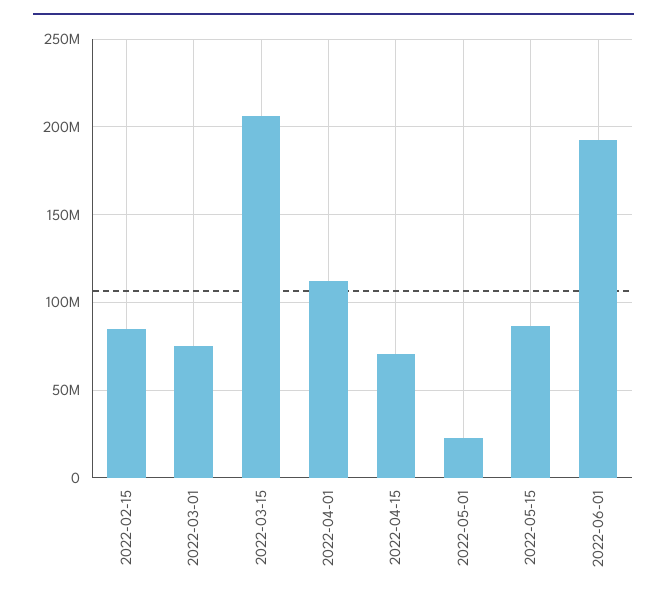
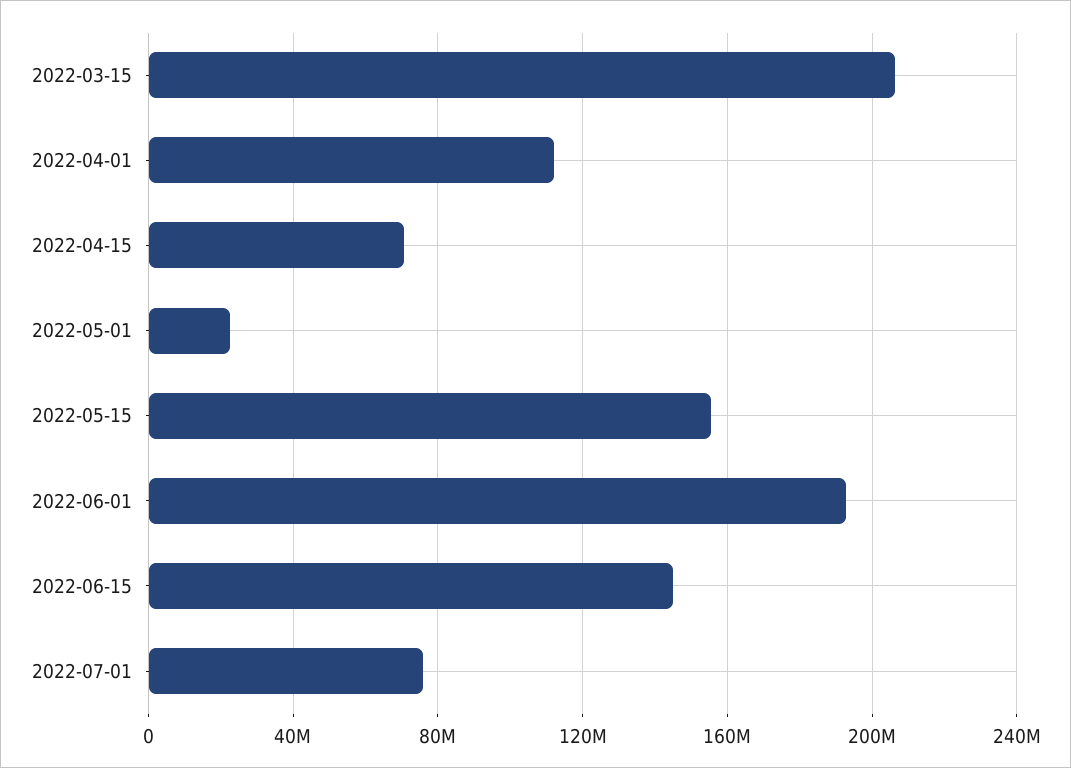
2022-02-15: 85000000 -> none
2022-03-01: 75000000 -> none
2022-05-15: 85000000 -> 155000000
2022-06-15: none -> 145000000
2022-07-01: none -> 75000000

